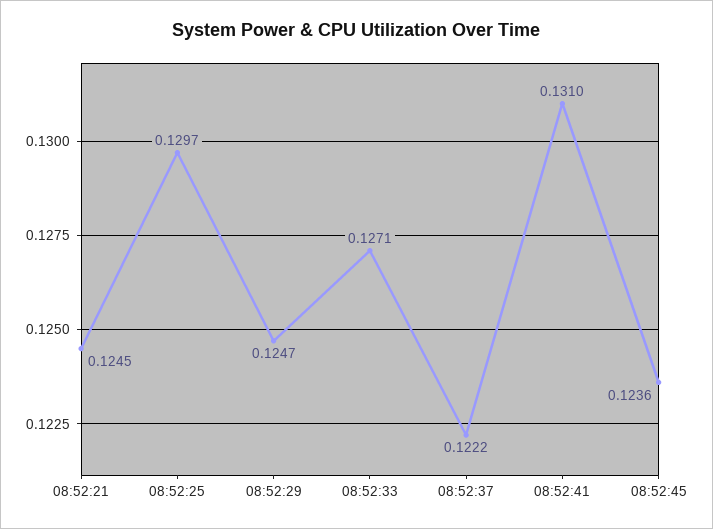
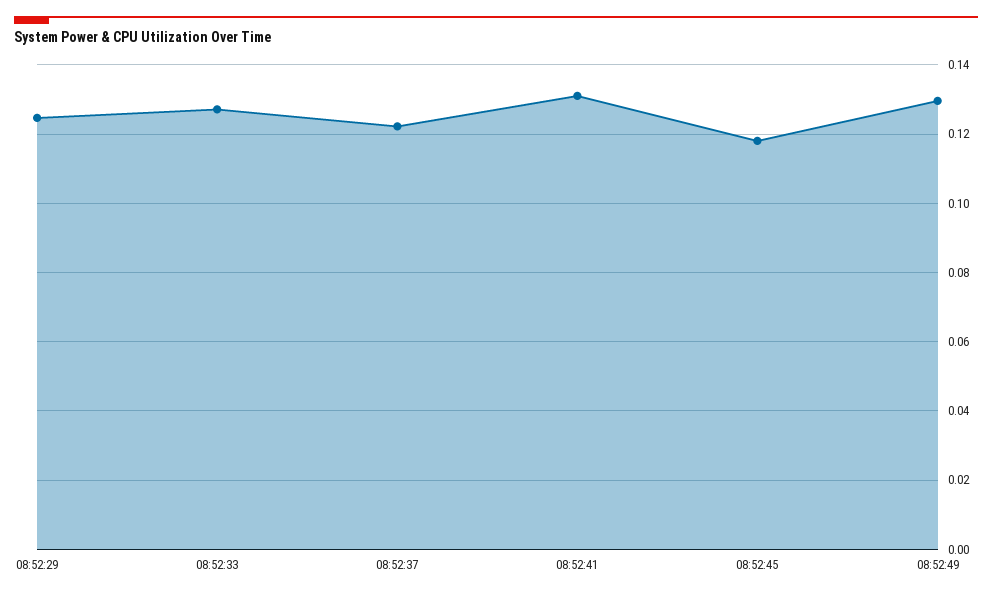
08:52:21: 0.1245 -> none
08:52:25: 0.1297 -> none
08:52:45: 0.1236 -> 0.118
08:52:49: none -> 0.13

